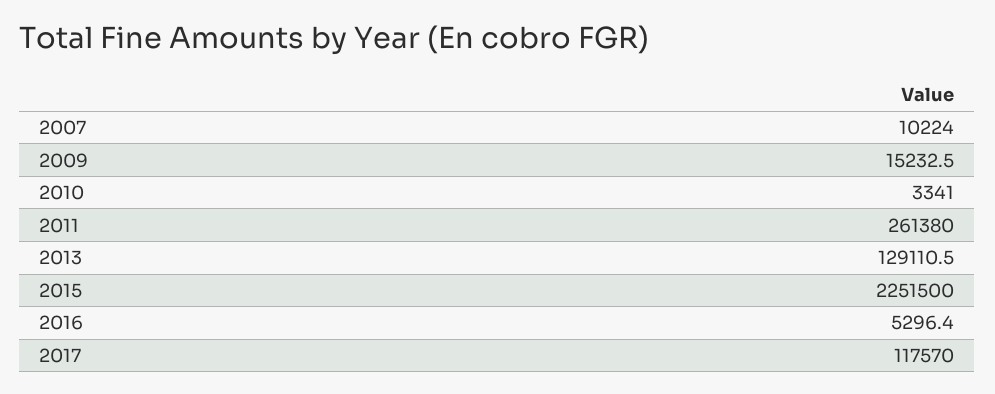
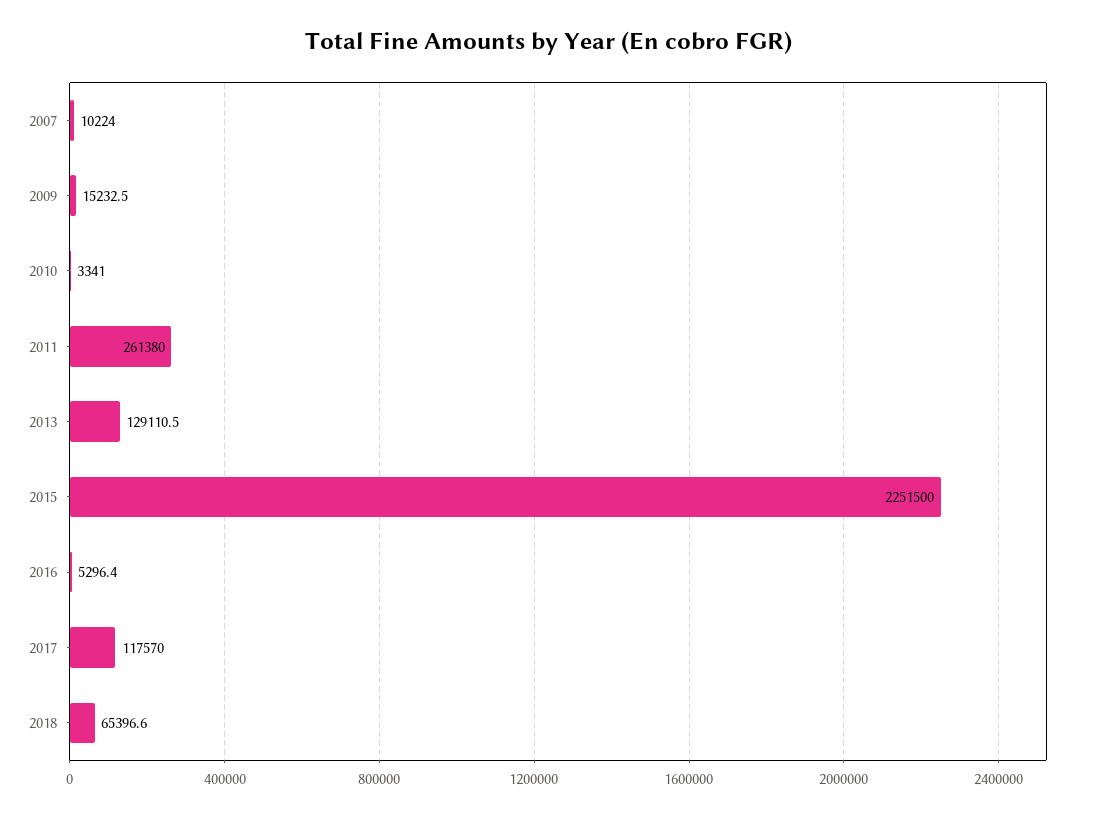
2018: none -> 65396.6

